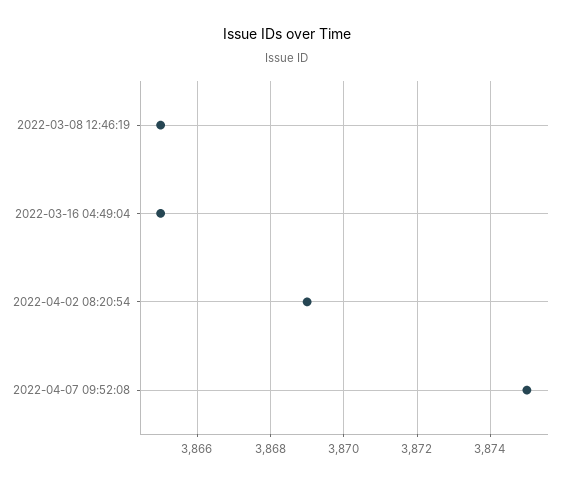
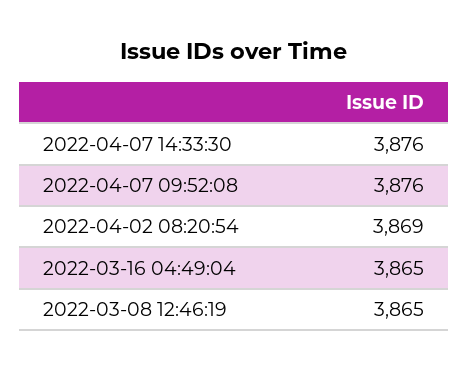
2022-04-07 09:52:08: 3875 -> 3876
2022-04-07 14:33:30: none -> 3876

